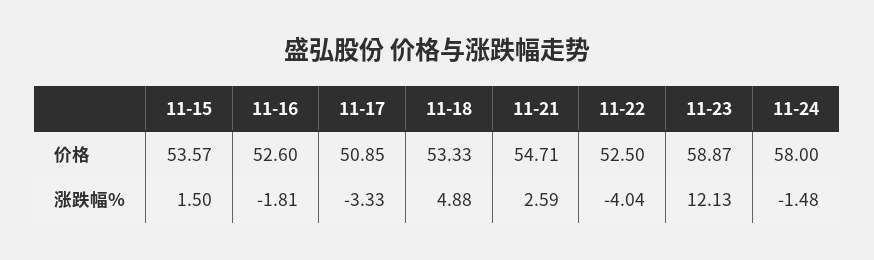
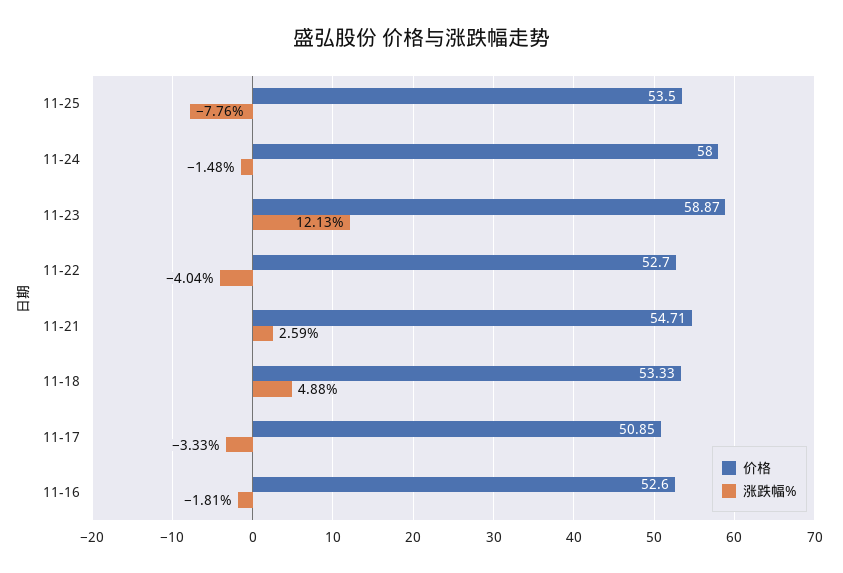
价格, 11-15: 53.57 -> none
价格, 11-22: 52.5 -> 52.7
涨跌幅%, 11-15: 1.5 -> none
价格, 11-25: none -> 53.5
涨跌幅%, 11-25: none -> -7.76

